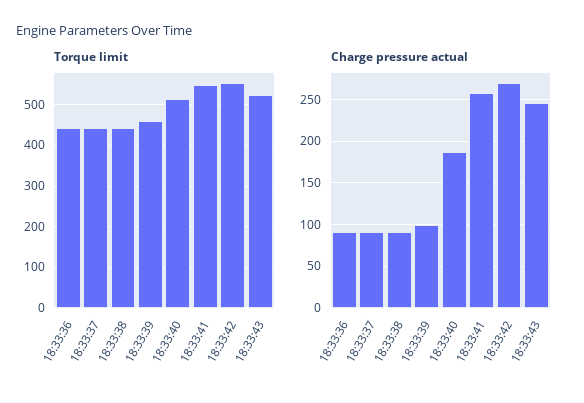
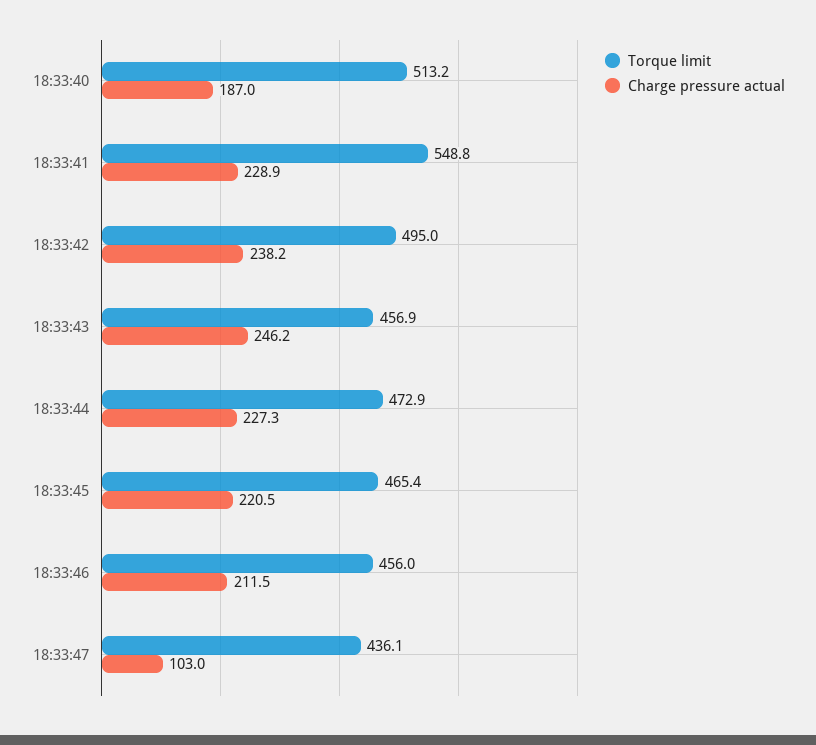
Torque limit, 18:33:36: 440 -> none
Torque limit, 18:33:37: 440 -> none
Torque limit, 18:33:38: 440 -> none
Torque limit, 18:33:39: 460 -> none
Torque limit, 18:33:42: 560 -> 495
Torque limit, 18:33:43: 520 -> 456.9
Charge pressure actual, 18:33:36: 90 -> none
Charge pressure actual, 18:33:37: 90 -> none
Charge pressure actual, 18:33:38: 90 -> none
Charge pressure actual, 18:33:39: 100 -> none
Charge pressure actual, 18:33:41: 260 -> 228.9
Charge pressure actual, 18:33:42: 270 -> 238.2
Torque limit, 18:33:44: none -> 472.9
Charge pressure actual, 18:33:44: none -> 227.3
Torque limit, 18:33:45: none -> 465.4
Charge pressure actual, 18:33:45: none -> 220.5
Torque limit, 18:33:46: none -> 456
Charge pressure actual, 18:33:46: none -> 211.5
Torque limit, 18:33:47: none -> 436.1
Charge pressure actual, 18:33:47: none -> 103

